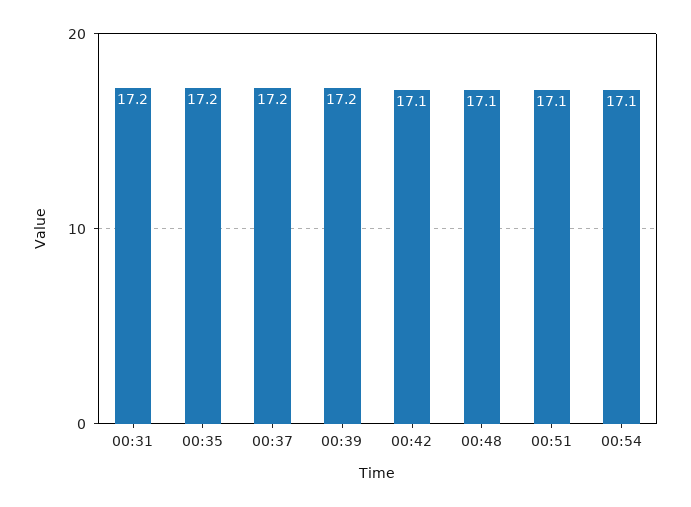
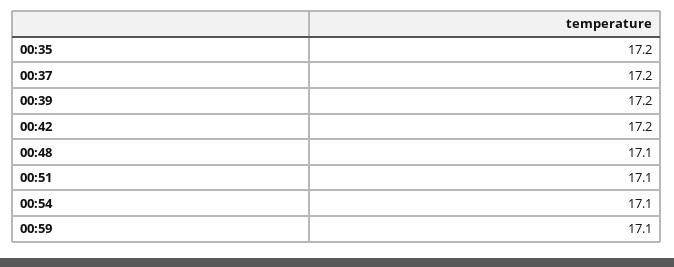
00:31: 17.2 -> none
00:42: 17.1 -> 17.2
00:59: none -> 17.1

